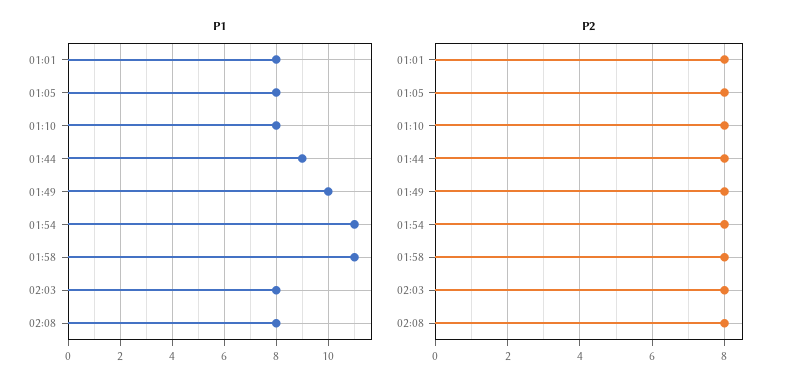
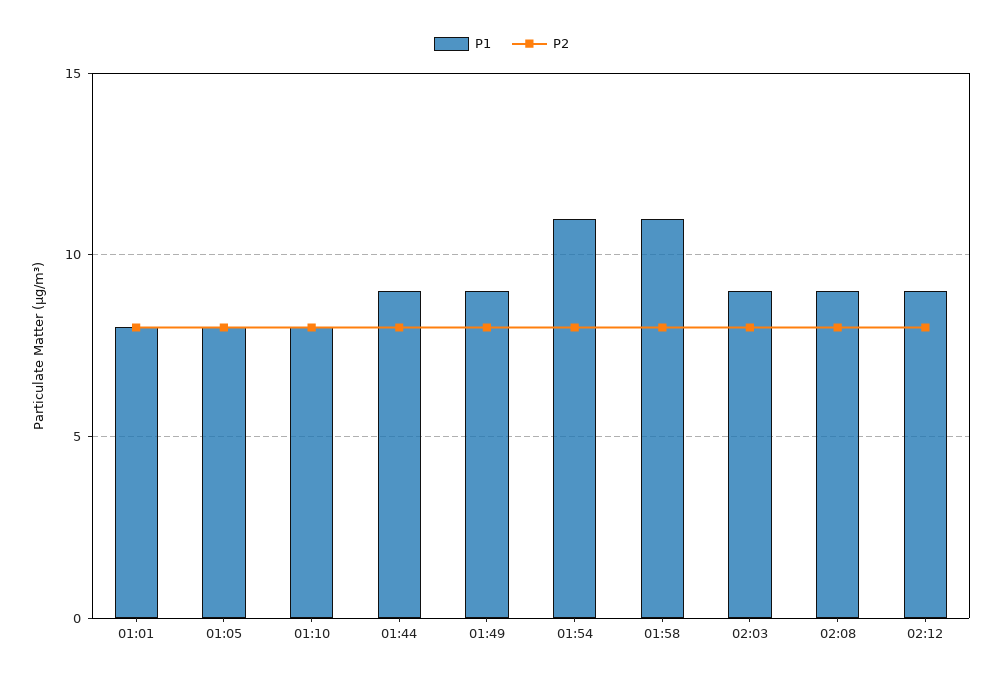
P1, 01:49: 10 -> 9
P1, 02:03: 8 -> 9
P1, 02:08: 8 -> 9
P1, 02:12: none -> 9
P2, 02:12: none -> 8

